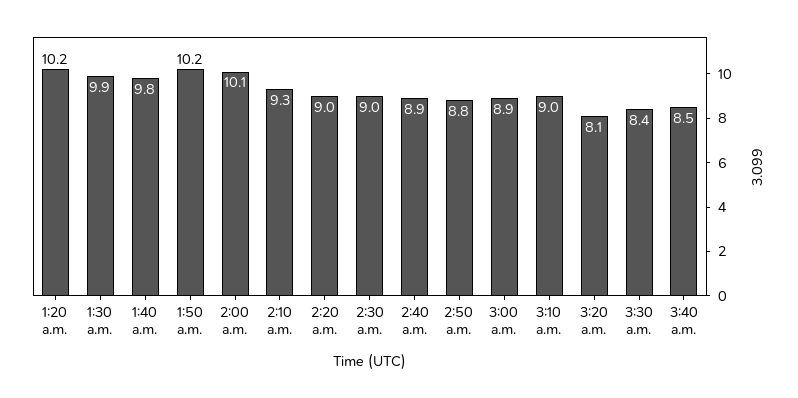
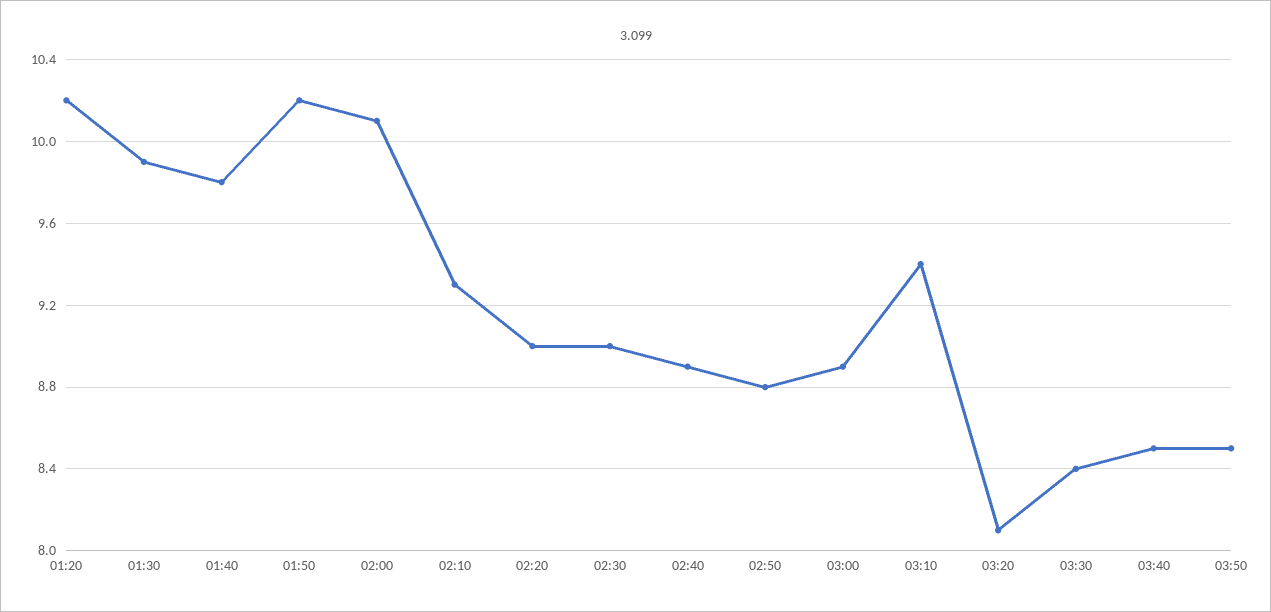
3:10 a.m.: 9 -> 9.4
03:50: none -> 8.5

